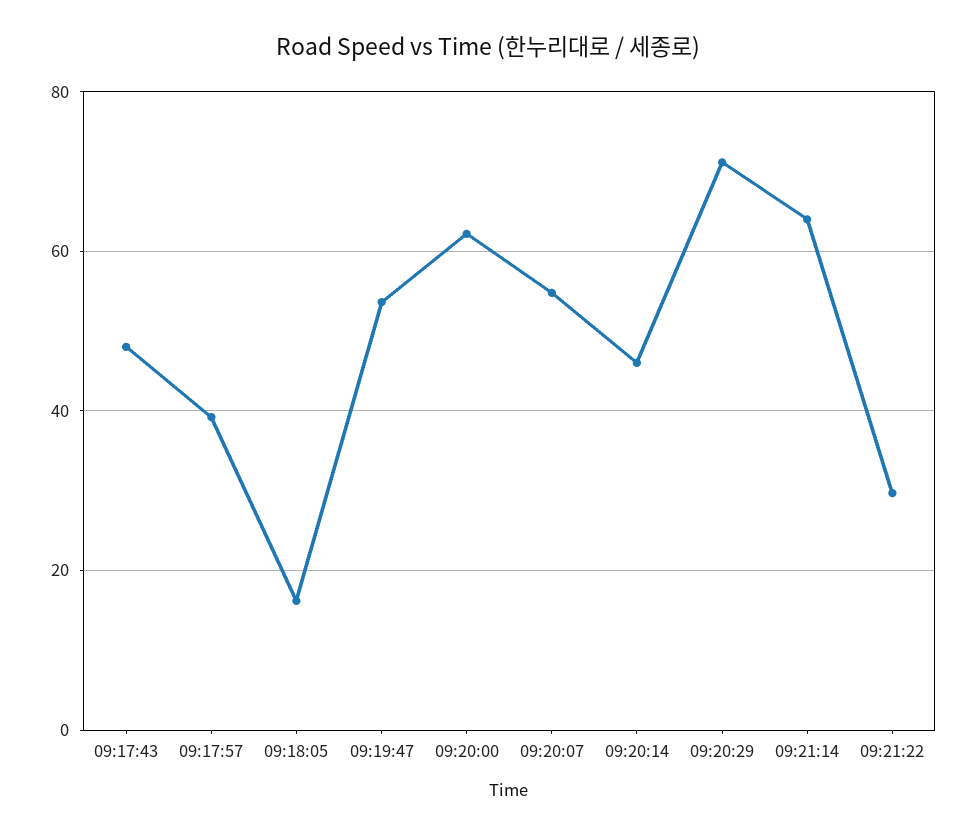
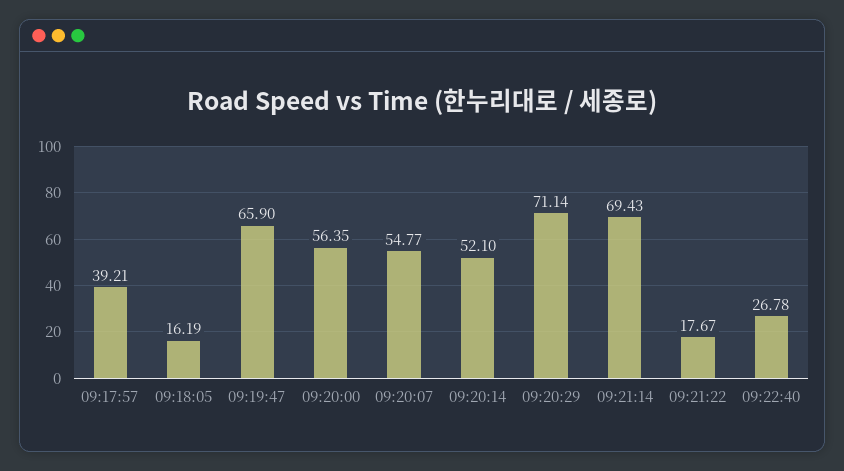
09:17:43: 48 -> none
09:19:47: 54 -> 65.9
09:20:00: 62 -> 56.35
09:20:14: 46 -> 52.1
09:21:14: 64 -> 69.43
09:21:22: 30 -> 17.67
09:22:40: none -> 26.78

